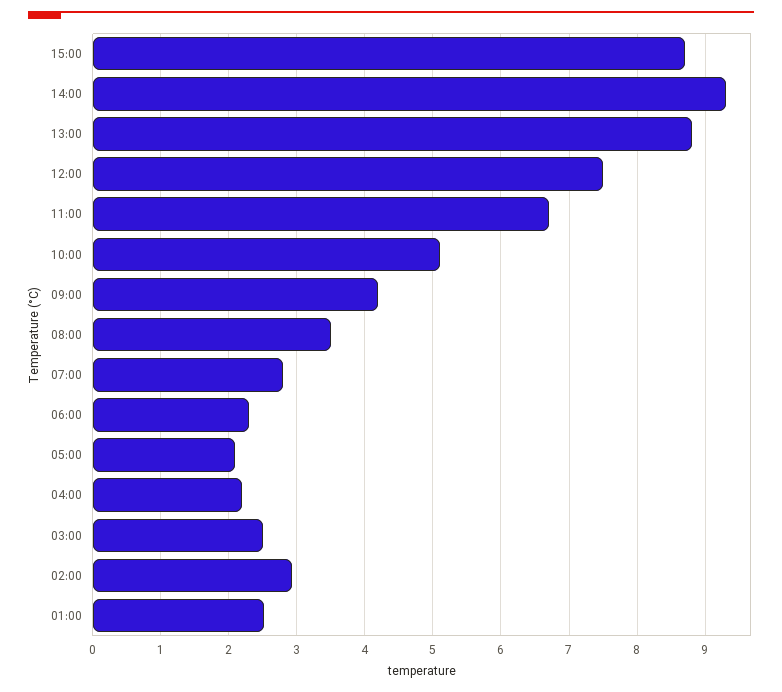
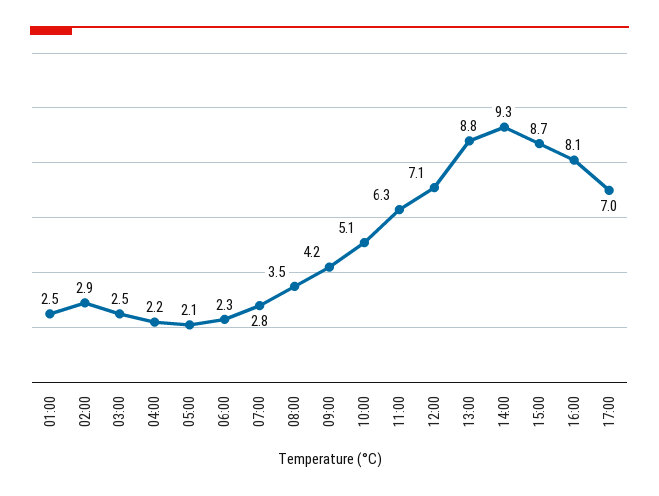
12:00: 7.5 -> 7.1
11:00: 6.7 -> 6.3
16:00: none -> 8.1
17:00: none -> 7

